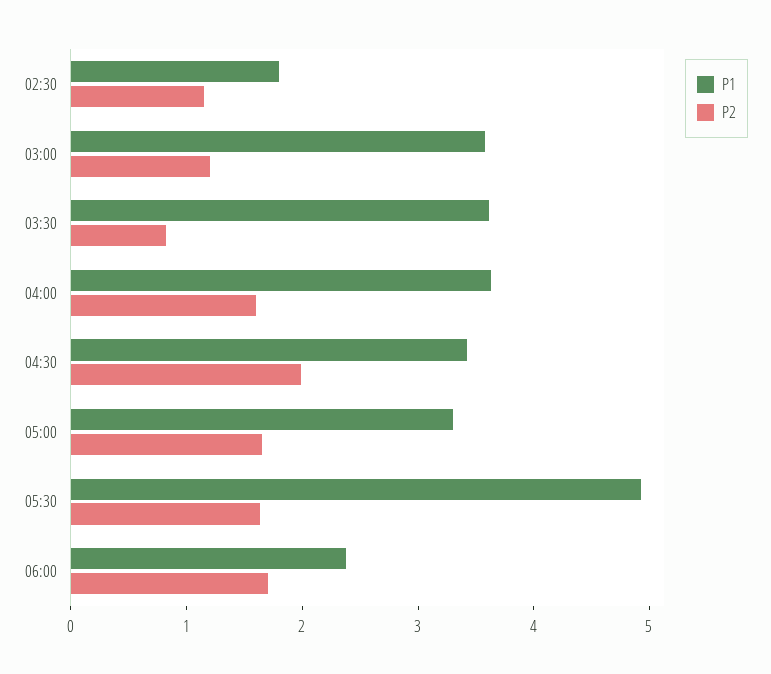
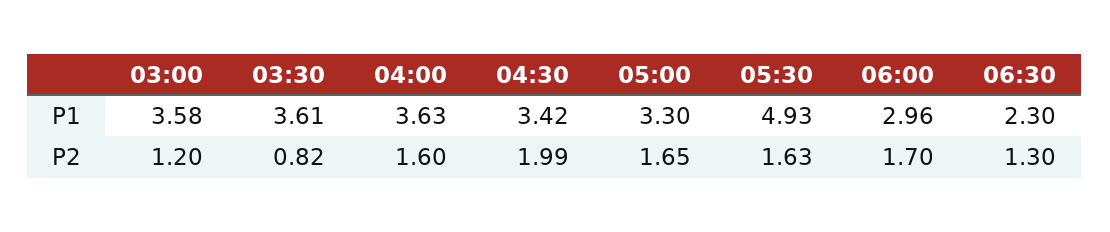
P1, 02:30: 1.8 -> none
P2, 02:30: 1.2 -> none
P1, 06:00: 2.4 -> 2.96
P1, 06:30: none -> 2.3
P2, 06:30: none -> 1.3

